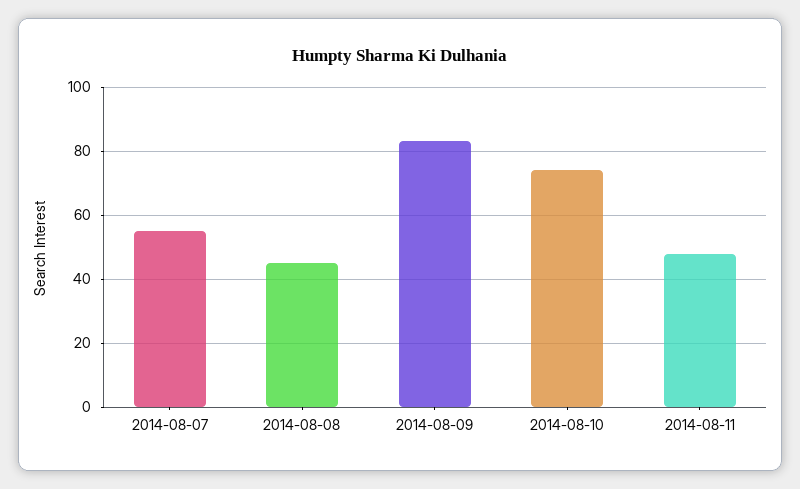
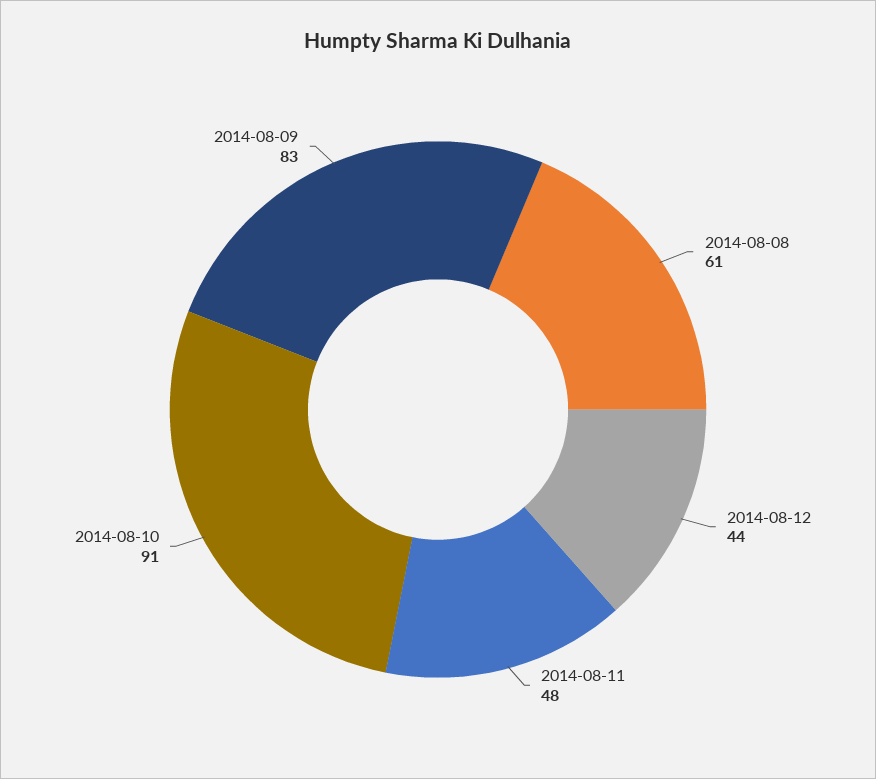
2014-08-07: 55 -> none
2014-08-08: 45 -> 61
2014-08-10: 75 -> 91
2014-08-12: none -> 44

